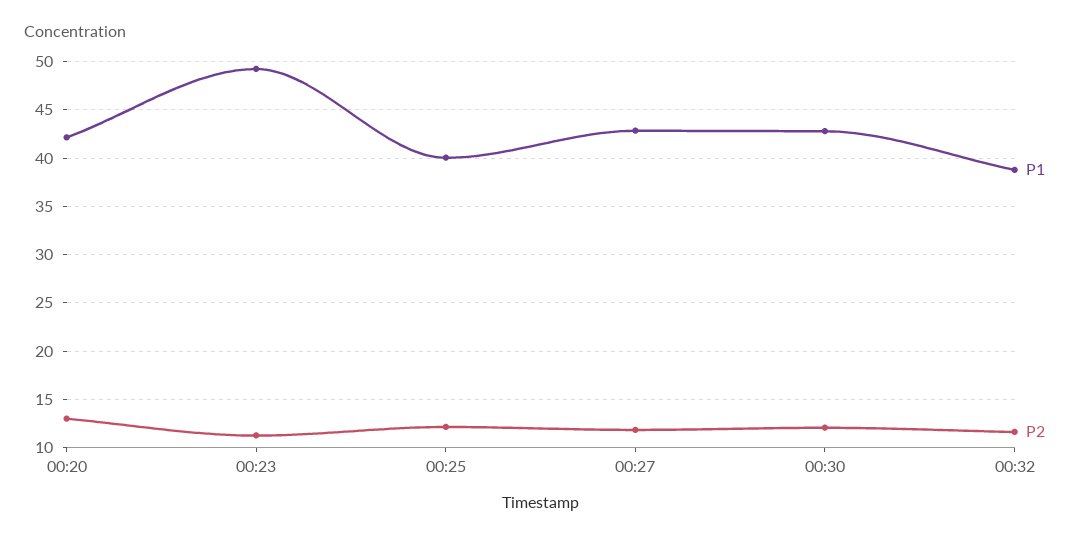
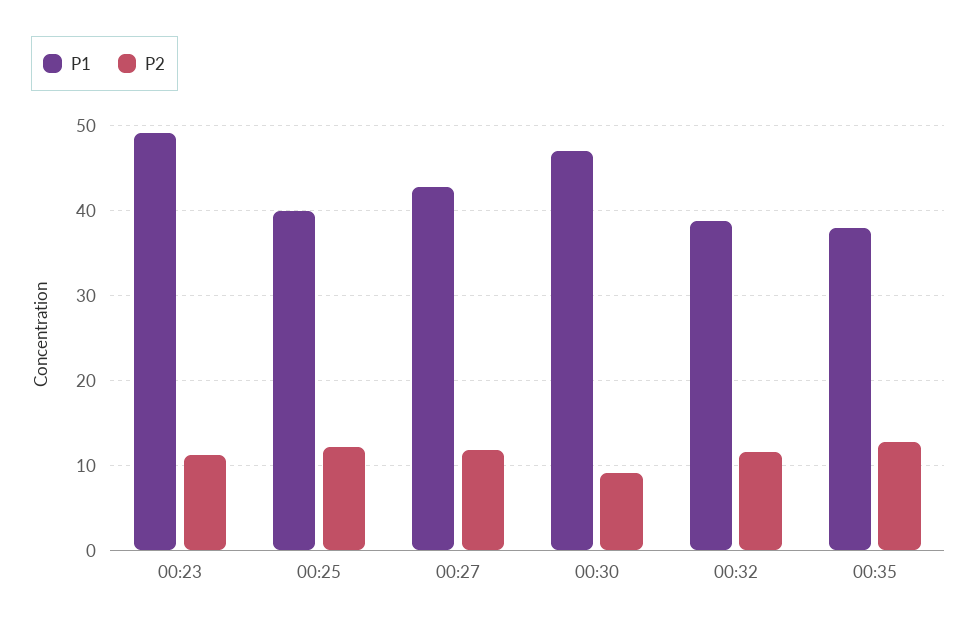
P1, 00:20: 42 -> none
P2, 00:20: 13 -> none
P1, 00:30: 43 -> 47
P2, 00:30: 12 -> 9
P1, 00:35: none -> 38
P2, 00:35: none -> 13

